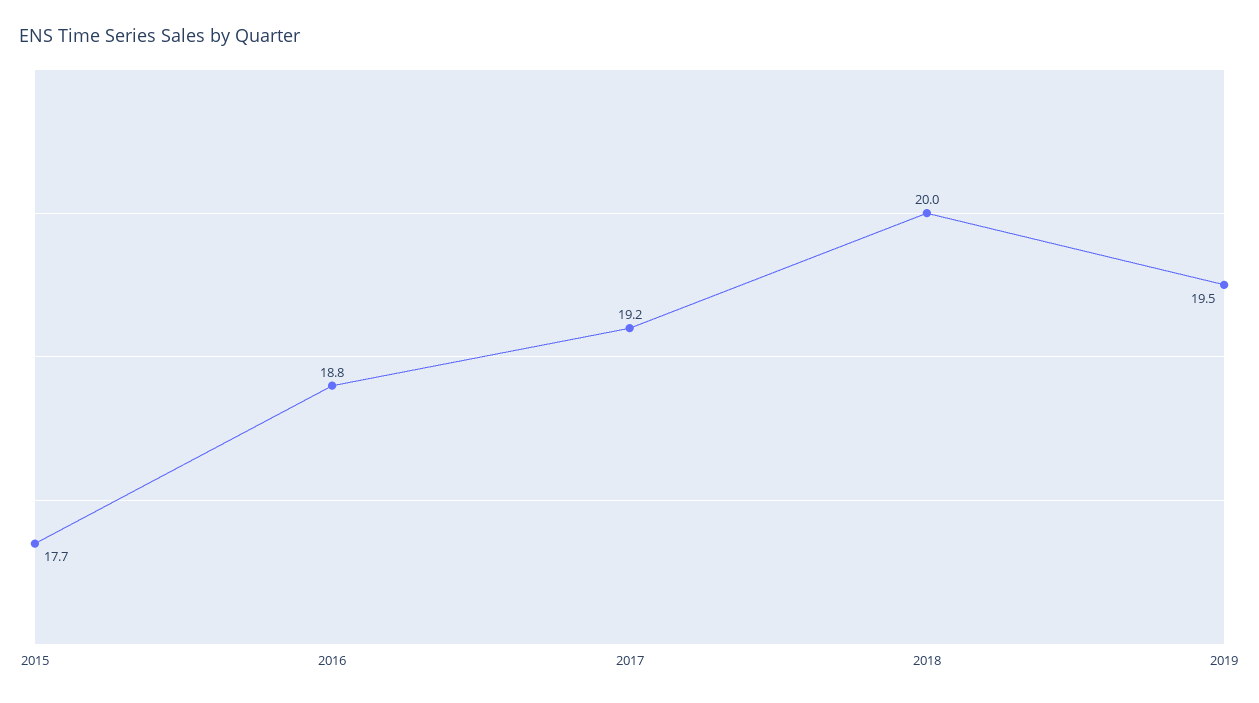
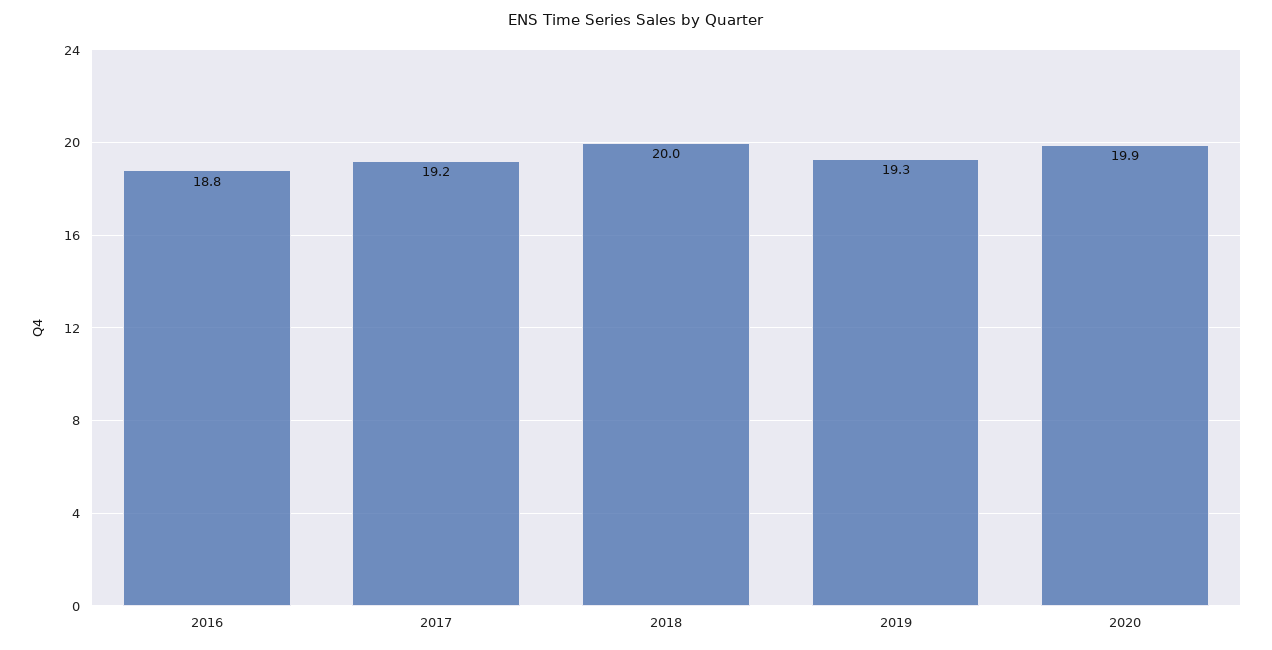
2015: 17.7 -> none
2019: 19.5 -> 19.3
2020: none -> 19.9

